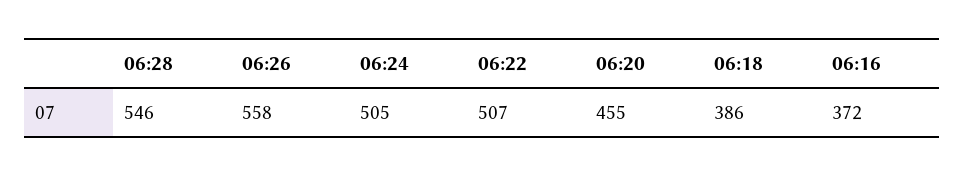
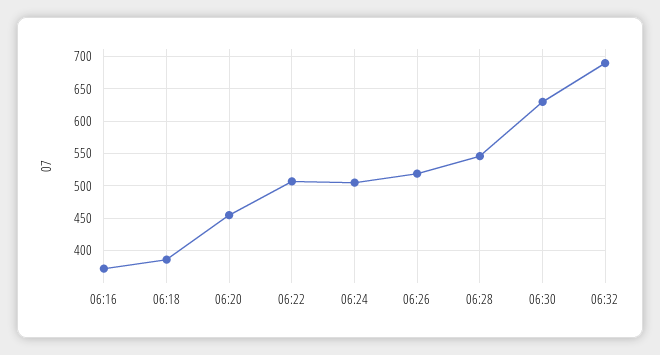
06:26: 558 -> 520
06:30: none -> 630
06:32: none -> 690

